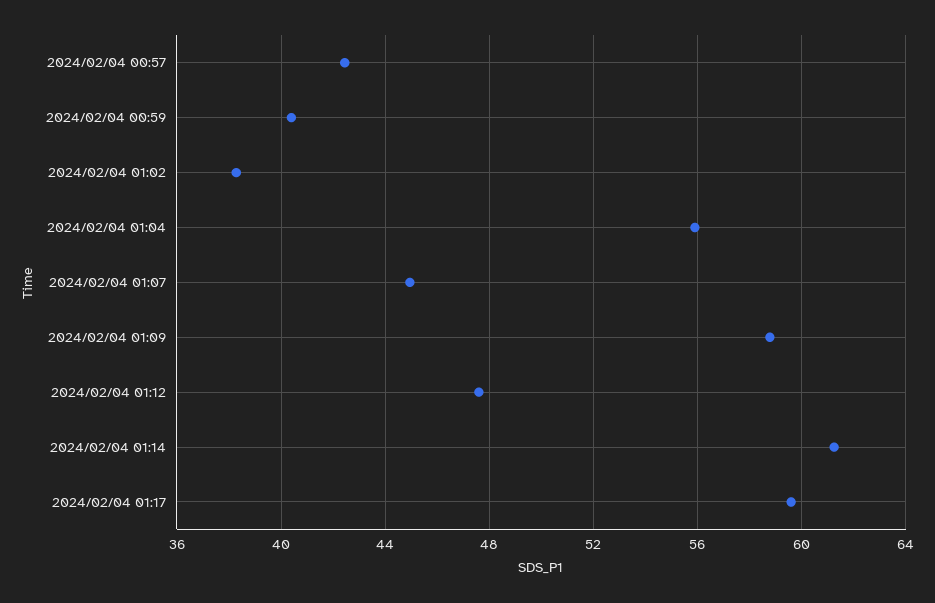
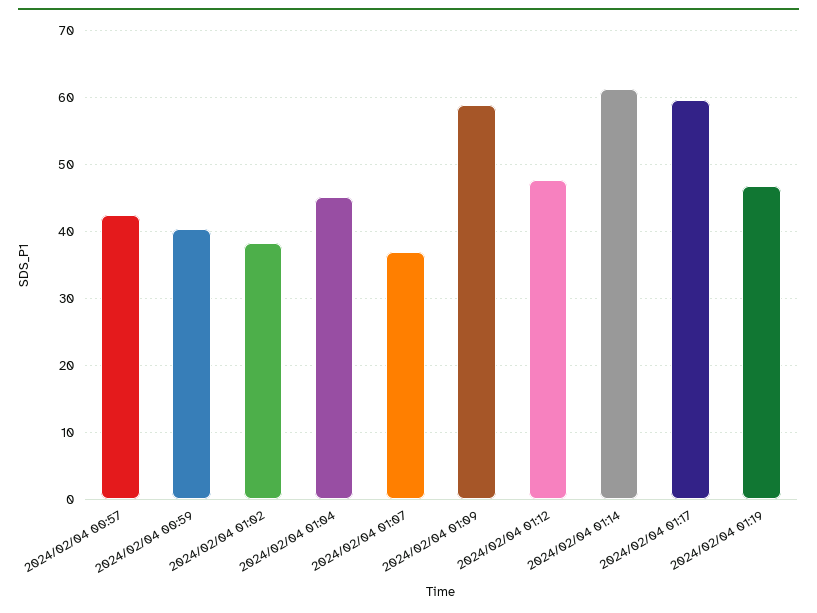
2024/02/04 01:04: 56 -> 45
2024/02/04 01:07: 45 -> 37
2024/02/04 01:19: none -> 47

